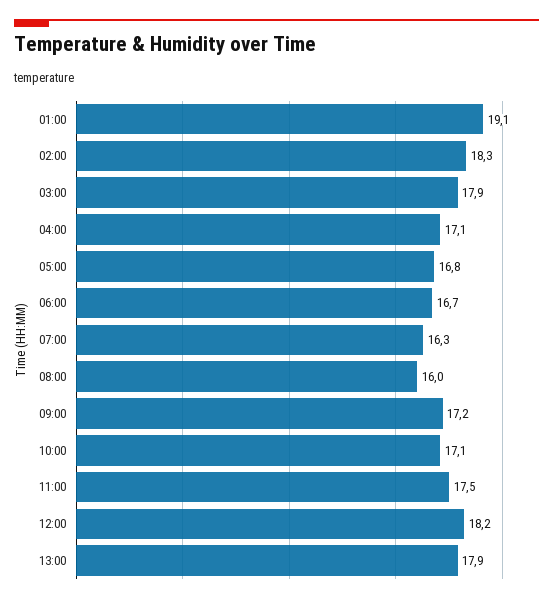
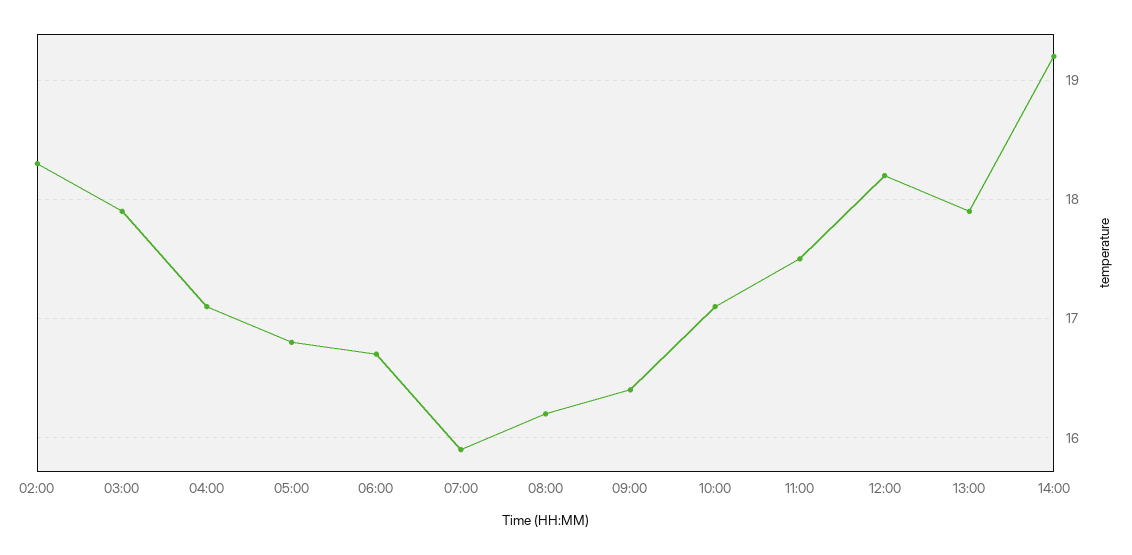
01:00: 19.1 -> none
07:00: 16.3 -> 15.9
08:00: 16 -> 16.2
09:00: 17.2 -> 16.4
14:00: none -> 19.2

